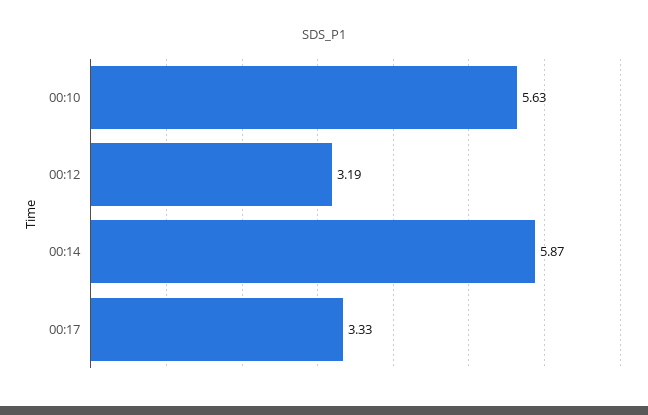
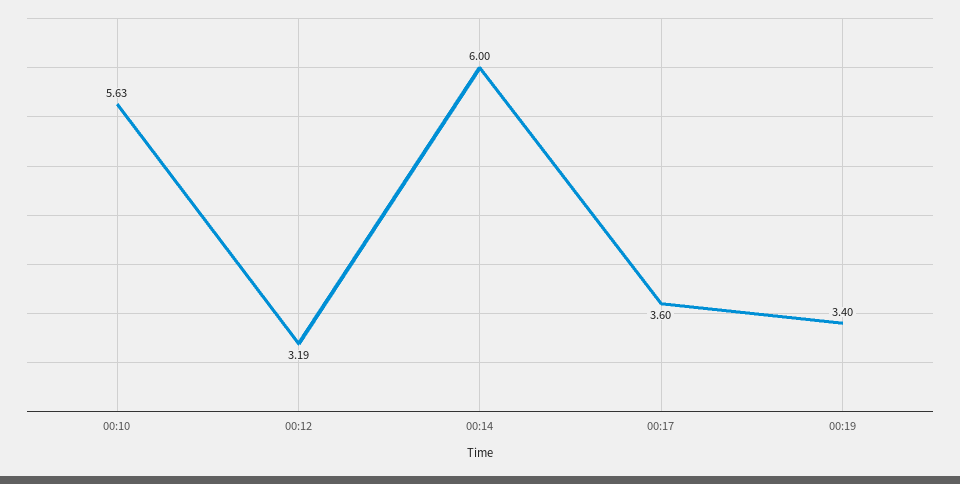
00:14: 5.87 -> 6
00:17: 3.33 -> 3.6
00:19: none -> 3.4

